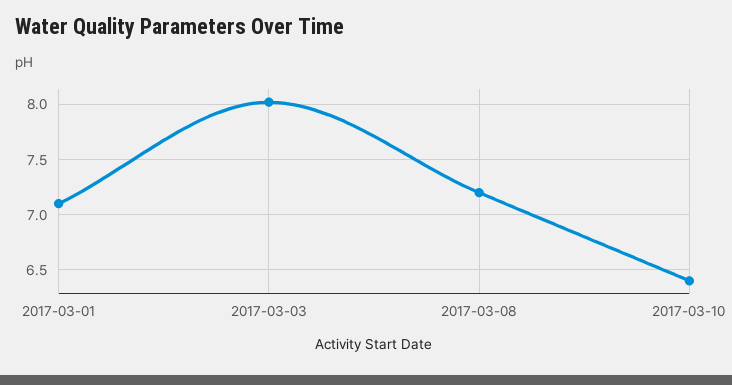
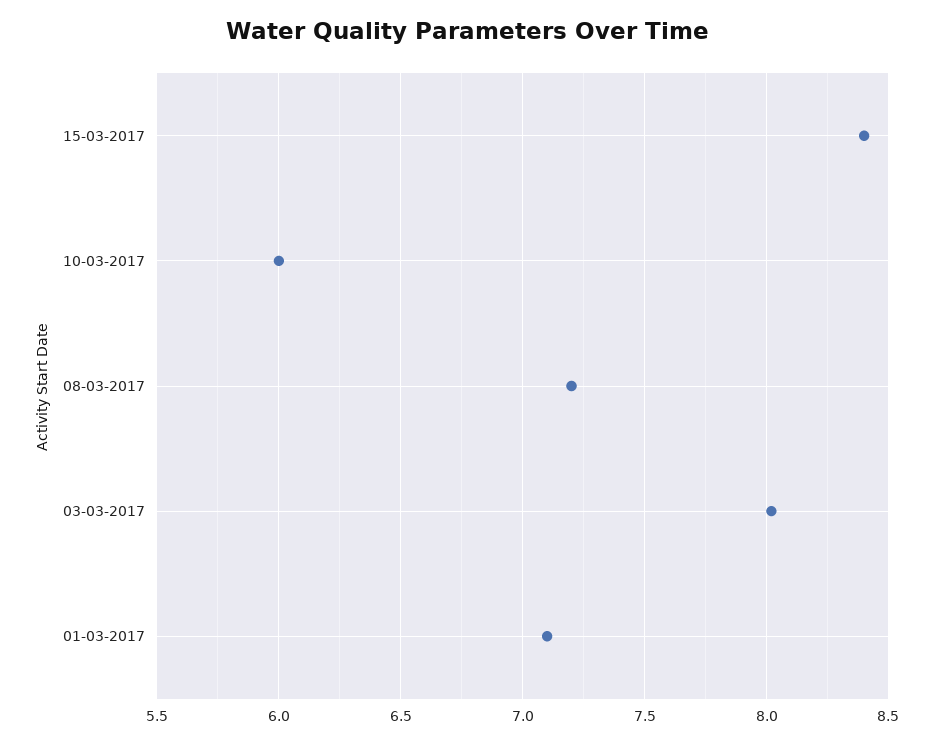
2017-03-10: 6.4 -> 6
15-03-2017: none -> 8.4

